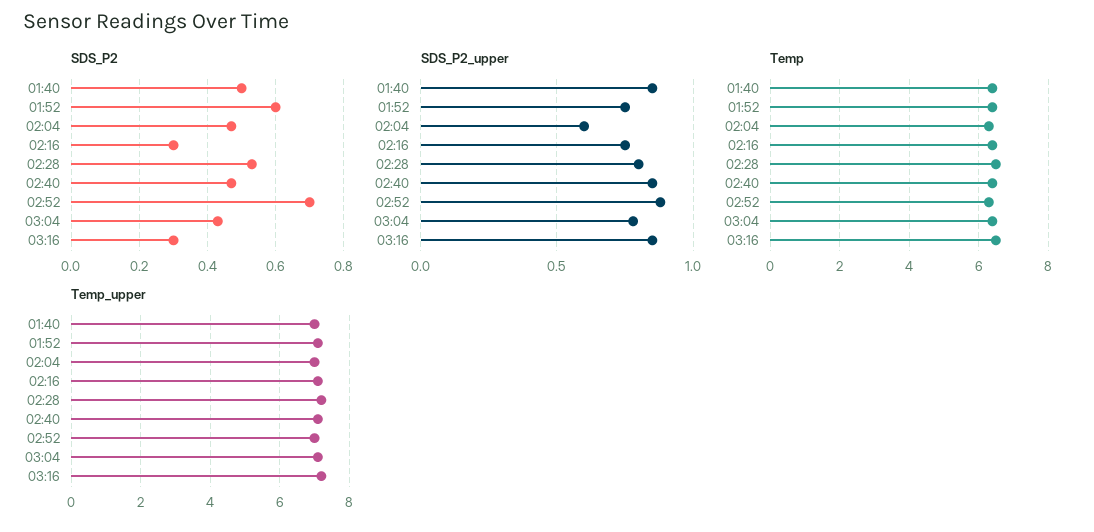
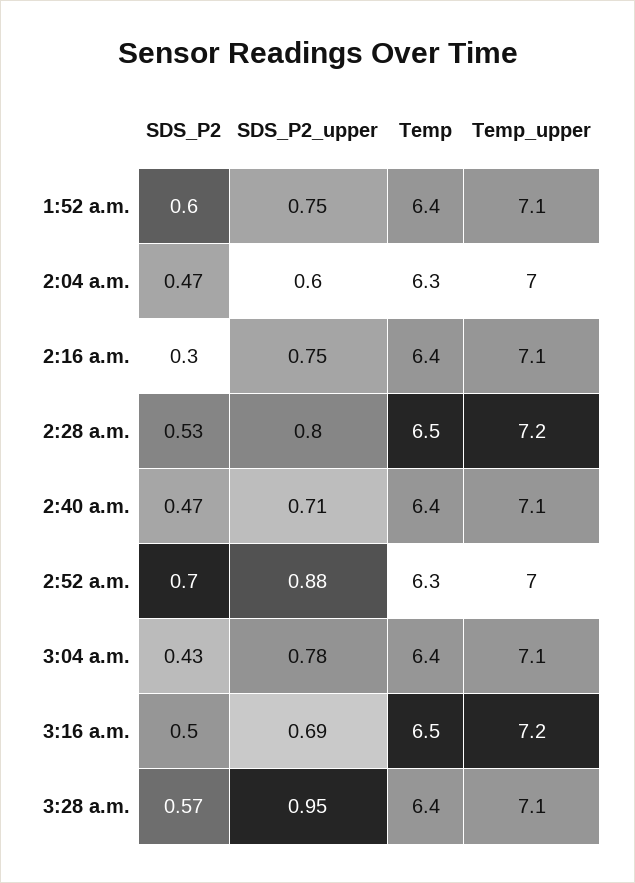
SDS_P2, 01:40: 0.5 -> none
SDS_P2, 03:16: 0.3 -> 0.5
SDS_P2_upper, 01:40: 0.85 -> none
SDS_P2_upper, 02:40: 0.85 -> 0.71
SDS_P2_upper, 03:16: 0.85 -> 0.69
Temp, 01:40: 6.5 -> none
Temp_upper, 01:40: 7 -> none
SDS_P2, 3:28 a.m.: none -> 0.57
SDS_P2_upper, 3:28 a.m.: none -> 0.95
Temp, 3:28 a.m.: none -> 6.4
Temp_upper, 3:28 a.m.: none -> 7.1

